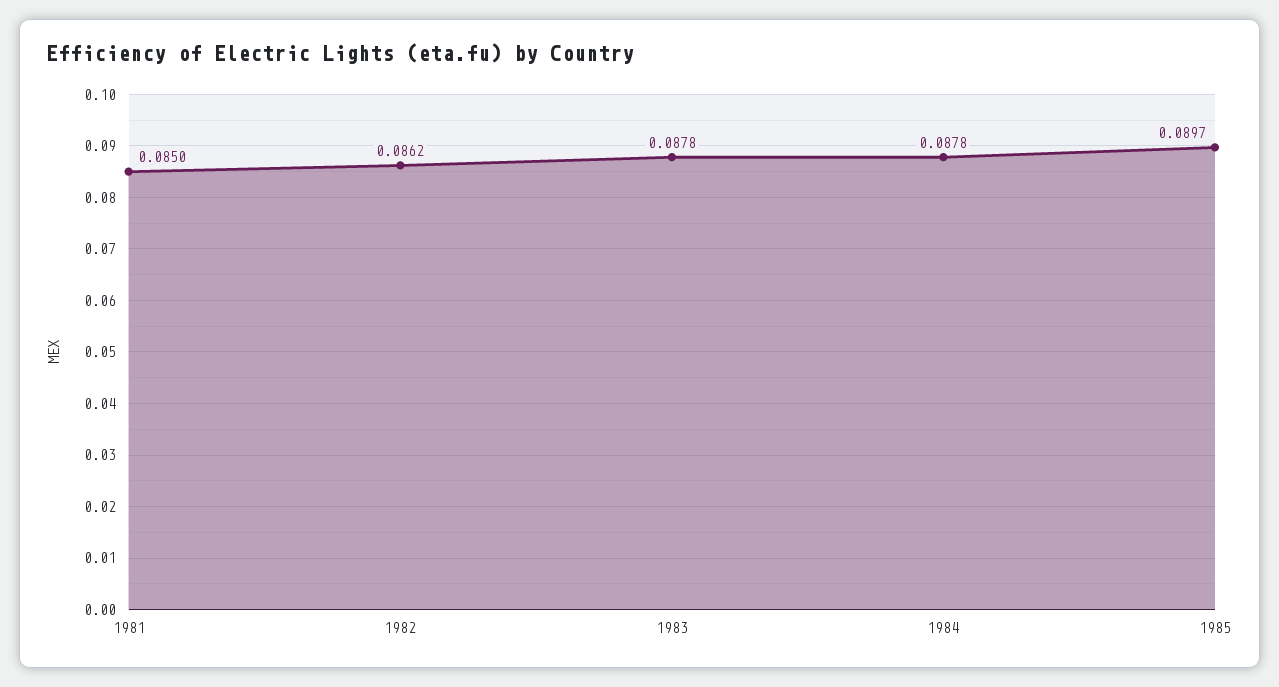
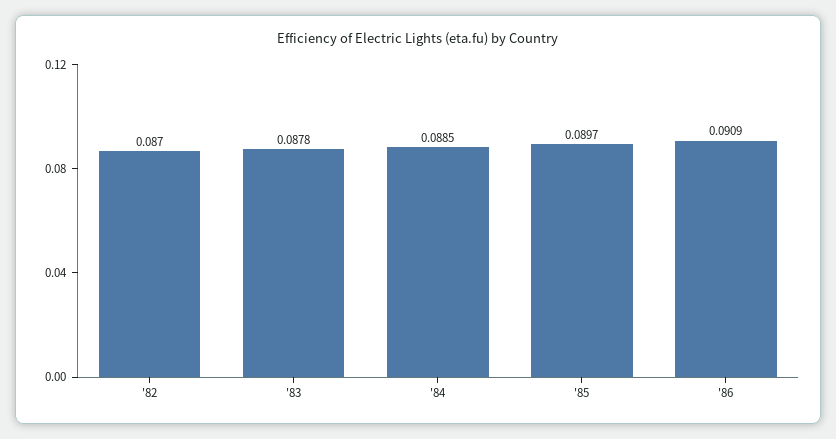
1981: 0.085 -> none
1982: 0.0862 -> 0.087
1984: 0.0878 -> 0.0885
'86: none -> 0.0909

